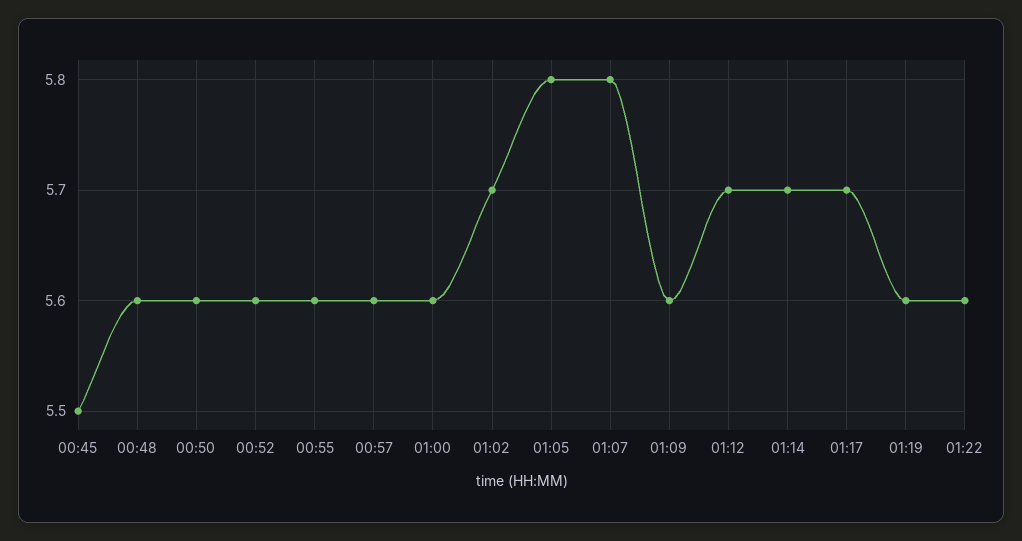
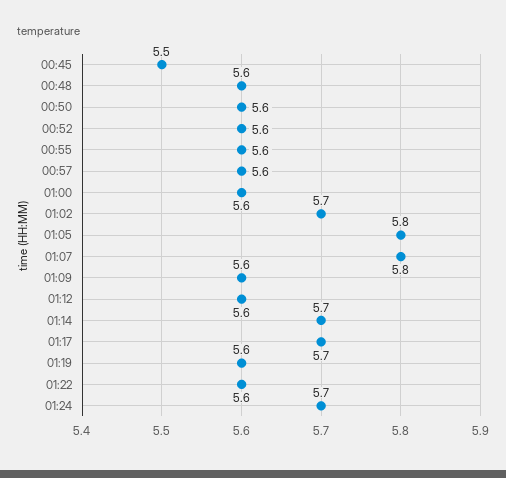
01:12: 5.7 -> 5.6
01:24: none -> 5.7

